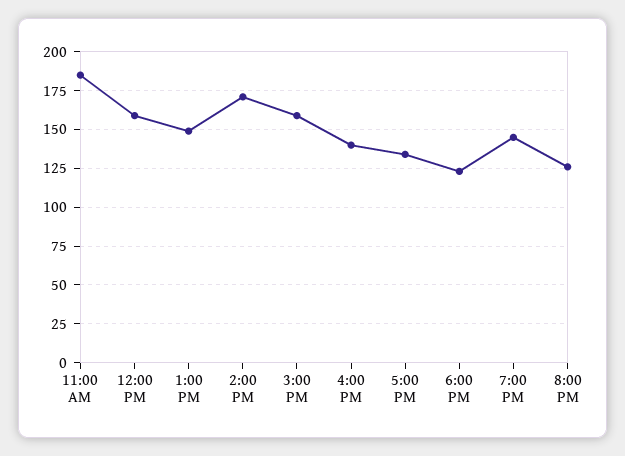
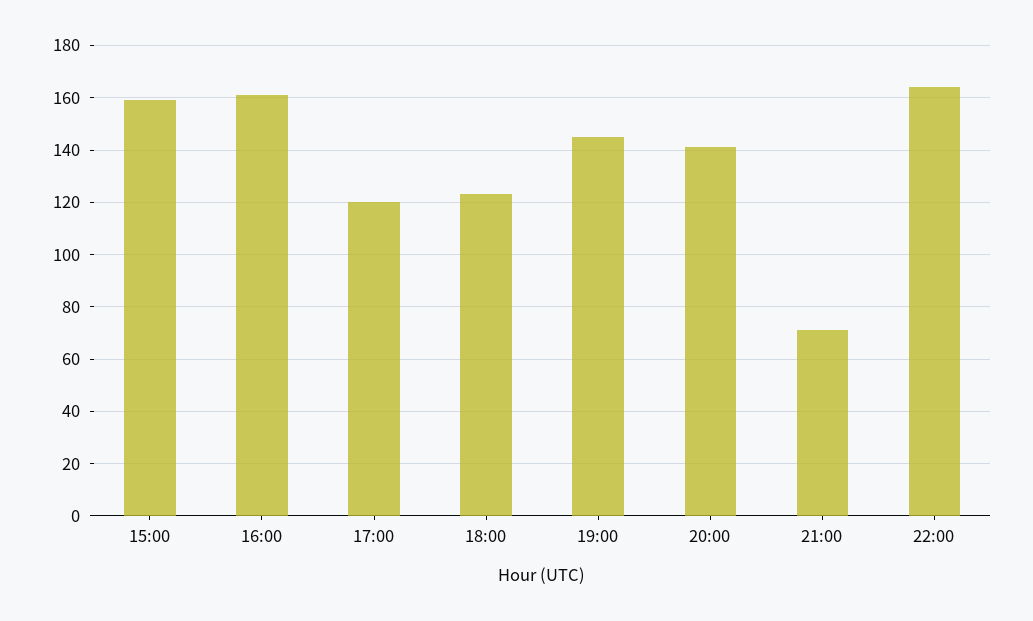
11:00 AM: 185 -> none
12:00 PM: 160 -> none
1:00 PM: 150 -> none
2:00 PM: 170 -> none
4:00 PM: 140 -> 160
5:00 PM: 135 -> 120
8:00 PM: 125 -> 140
21:00: none -> 70
22:00: none -> 165

